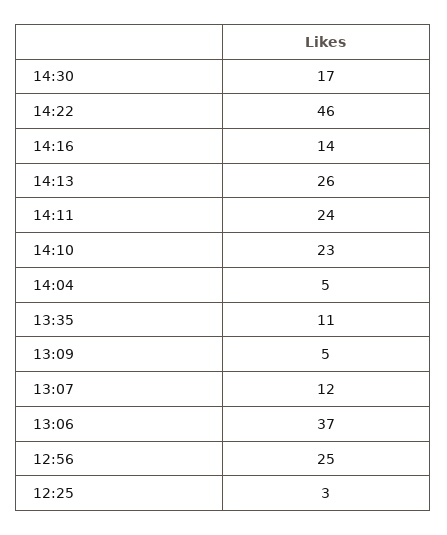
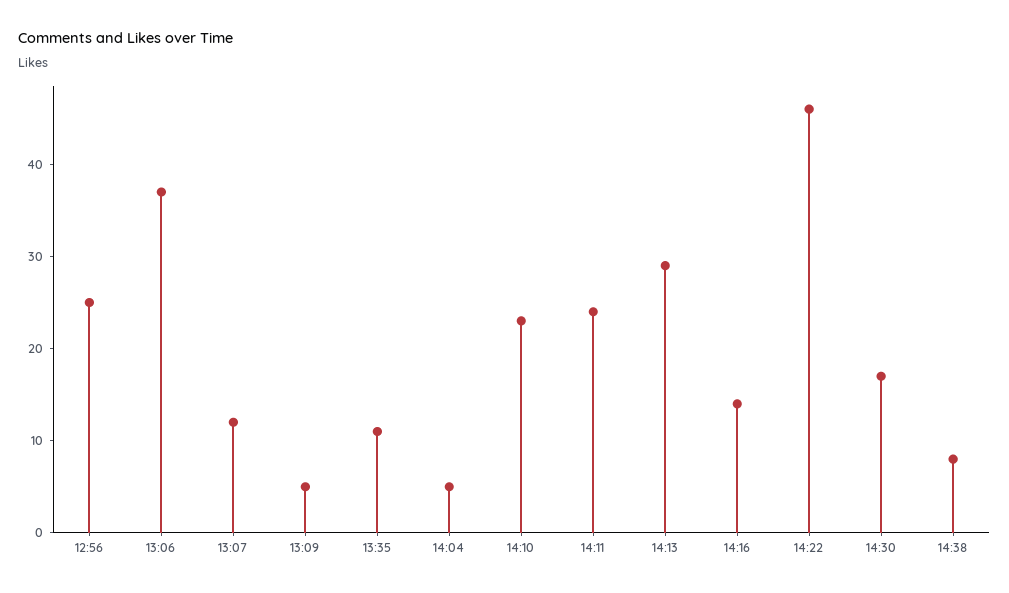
14:13: 26 -> 29
12:25: 3 -> none
14:38: none -> 8

